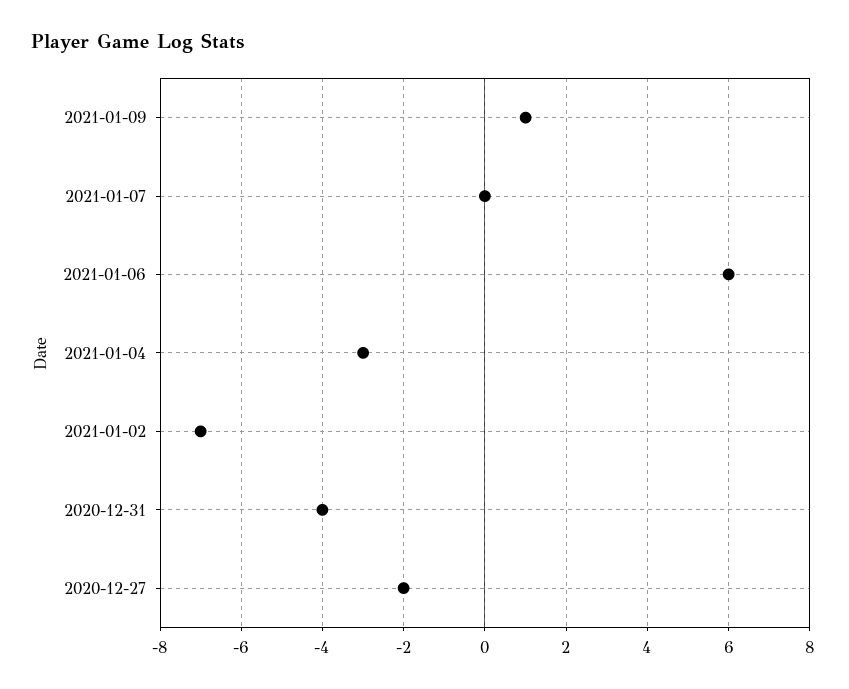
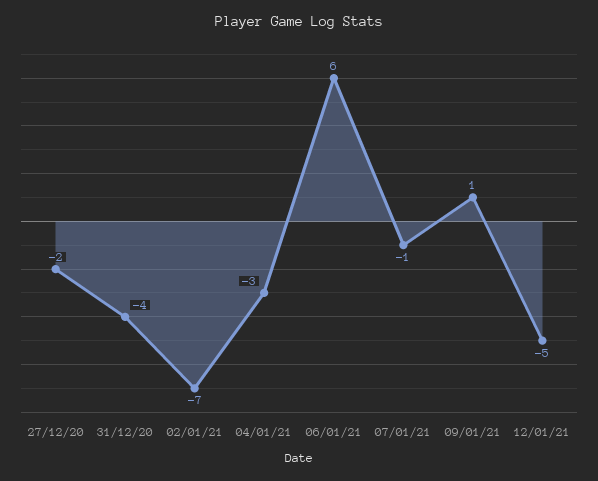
2021-01-07: 0 -> -1
12/01/21: none -> -5

